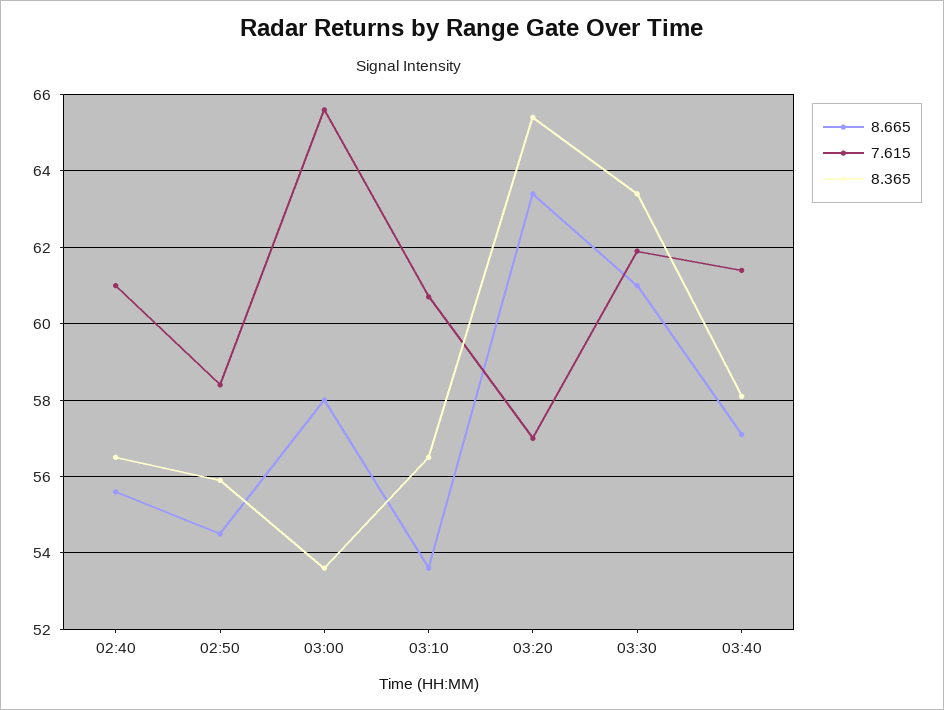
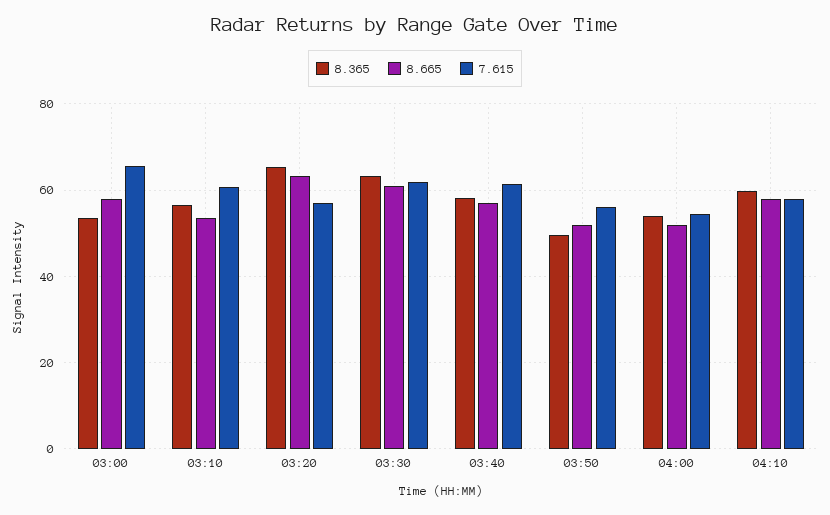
8.665, 02:40: 55.5 -> none
7.615, 02:40: 61 -> none
8.365, 02:40: 56.5 -> none
8.665, 02:50: 54.5 -> none
7.615, 02:50: 58.5 -> none
8.365, 02:50: 56 -> none
8.365, 03:50: none -> 50
8.665, 03:50: none -> 52
7.615, 03:50: none -> 56
8.365, 04:00: none -> 54
8.665, 04:00: none -> 52
7.615, 04:00: none -> 54
8.365, 04:10: none -> 60
8.665, 04:10: none -> 58
7.615, 04:10: none -> 58

